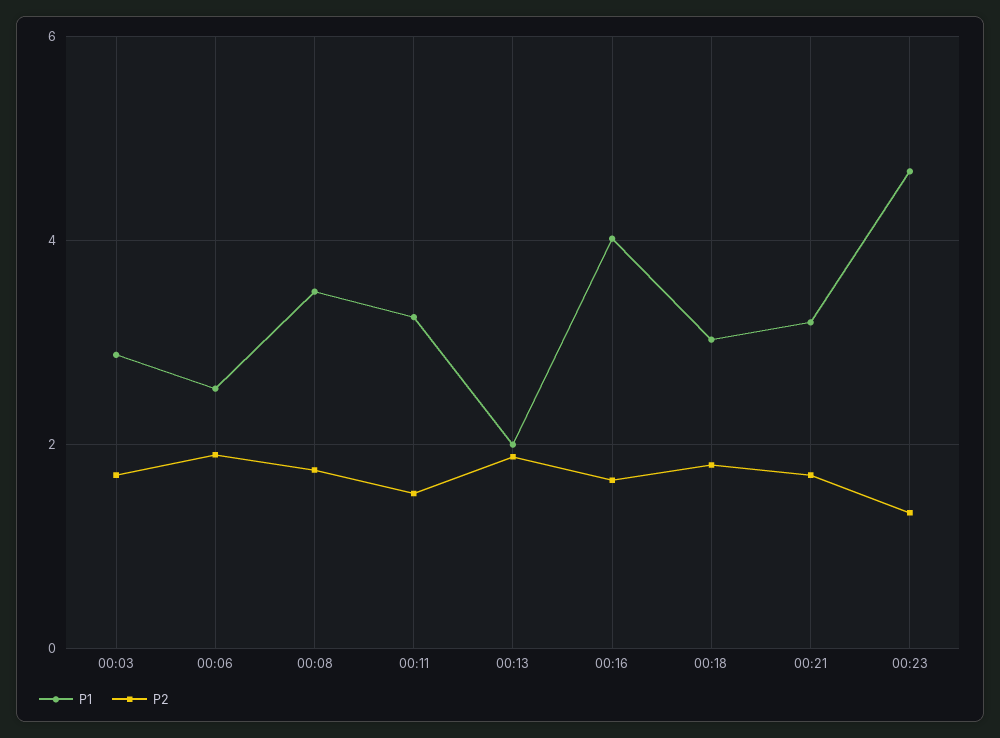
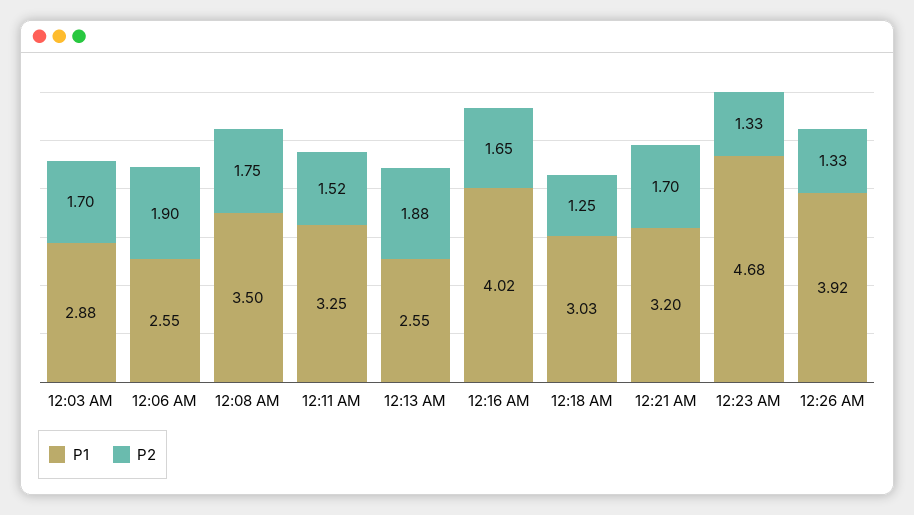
P1, 00:13: 2 -> 2.55
P2, 00:18: 1.8 -> 1.25
P1, 12:26 AM: none -> 3.92
P2, 12:26 AM: none -> 1.33

